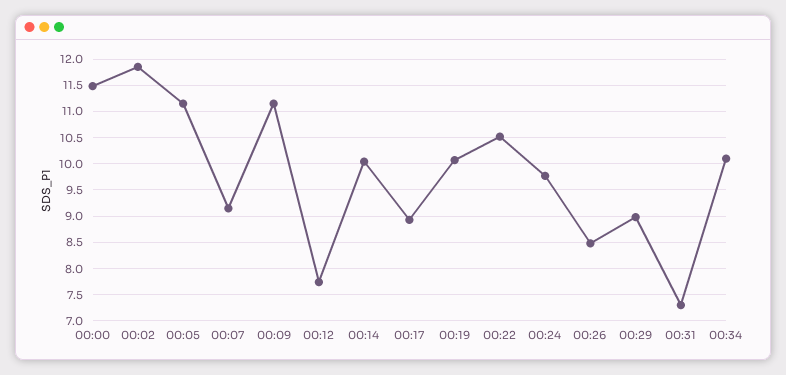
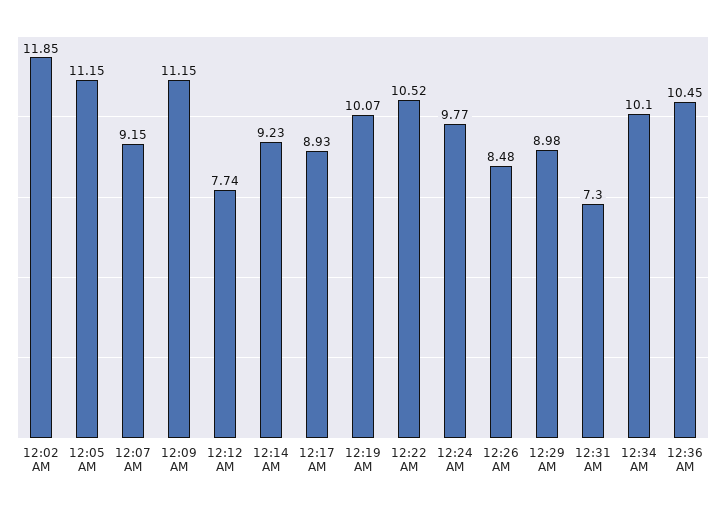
00:00: 11.5 -> none
00:14: 10 -> 9.23
12:36 AM: none -> 10.45

